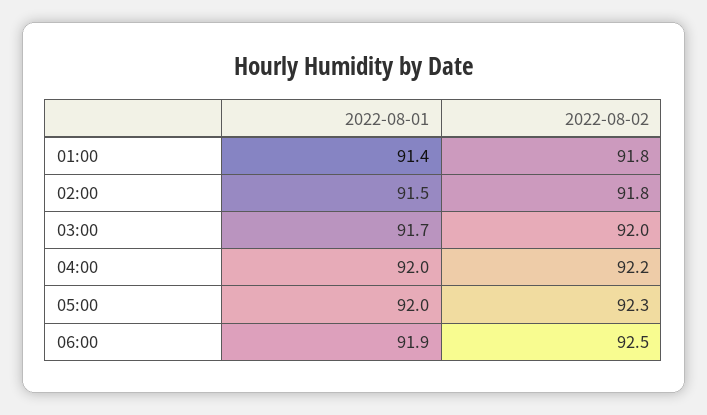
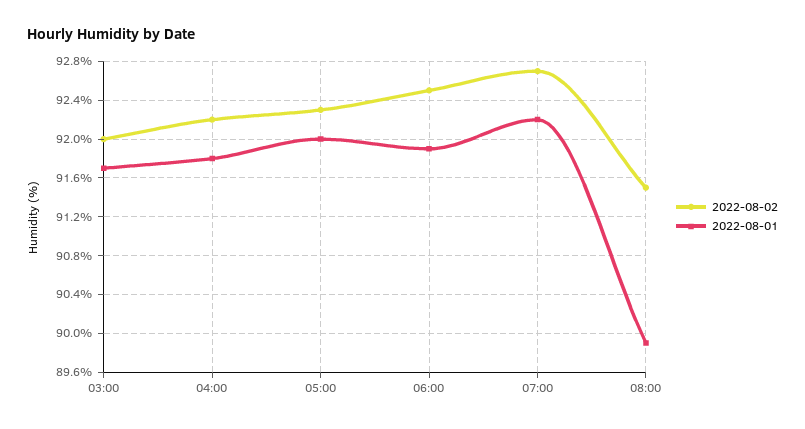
2022-08-01, 01:00: 91.4 -> none
2022-08-02, 01:00: 91.8 -> none
2022-08-01, 02:00: 91.5 -> none
2022-08-02, 02:00: 91.8 -> none
2022-08-01, 04:00: 92 -> 91.8
2022-08-02, 07:00: none -> 92.7
2022-08-01, 07:00: none -> 92.2
2022-08-02, 08:00: none -> 91.5
2022-08-01, 08:00: none -> 89.9

